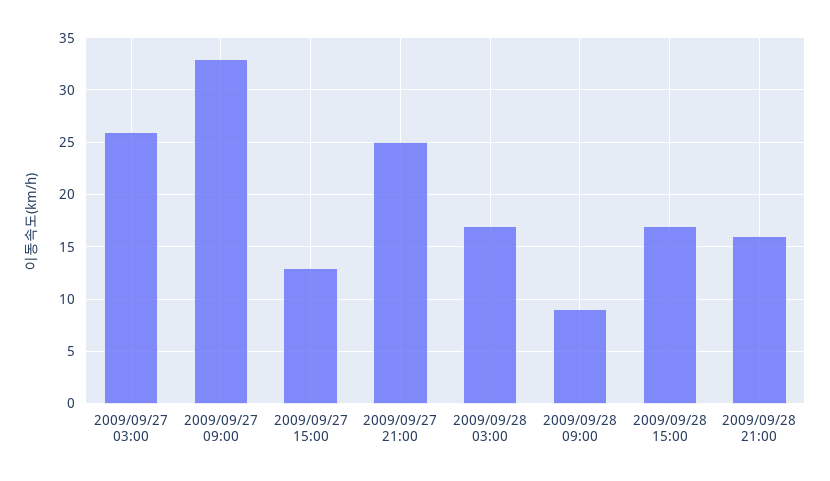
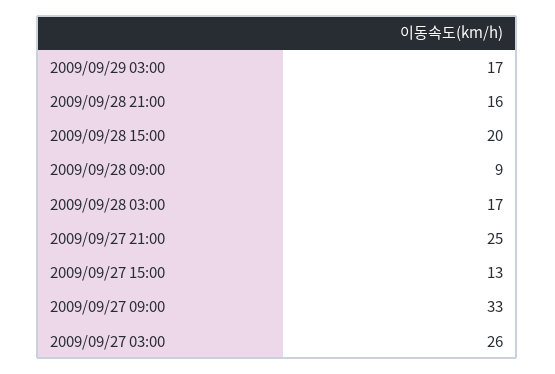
2009/09/28 15:00: 17 -> 20
2009/09/29 03:00: none -> 17

